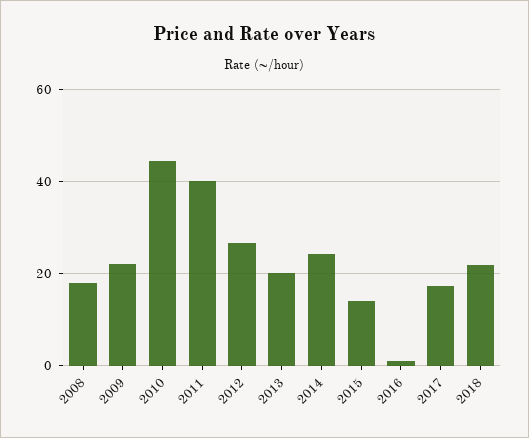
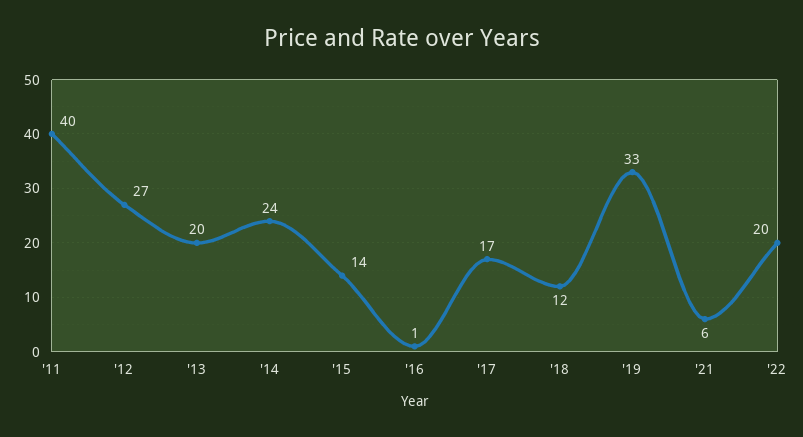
2008: 18 -> none
2009: 22 -> none
2010: 44 -> none
2018: 22 -> 12
'19: none -> 33
'21: none -> 6
'22: none -> 20

